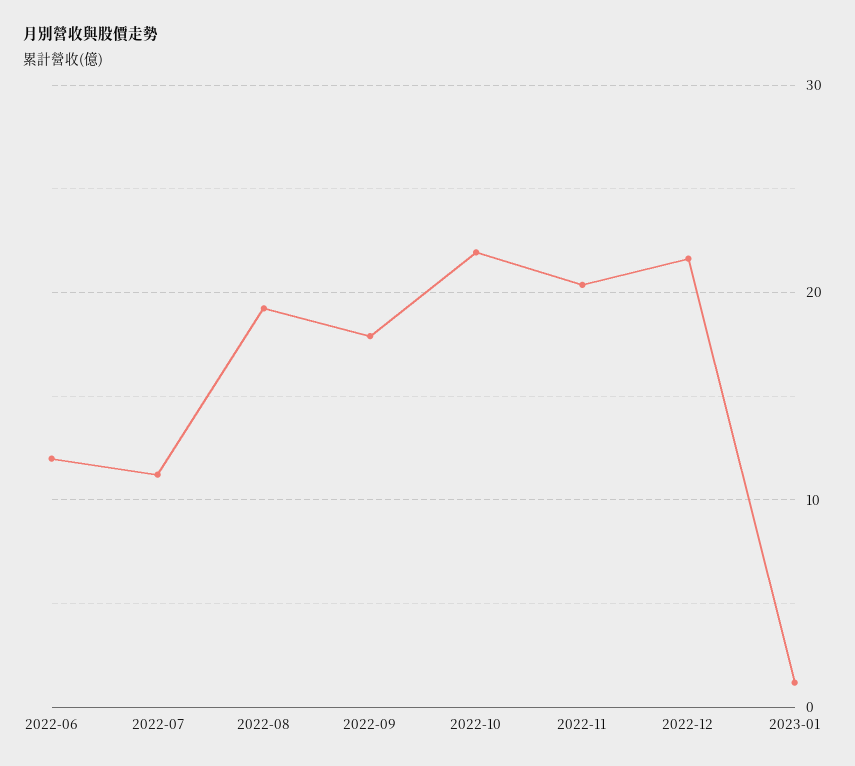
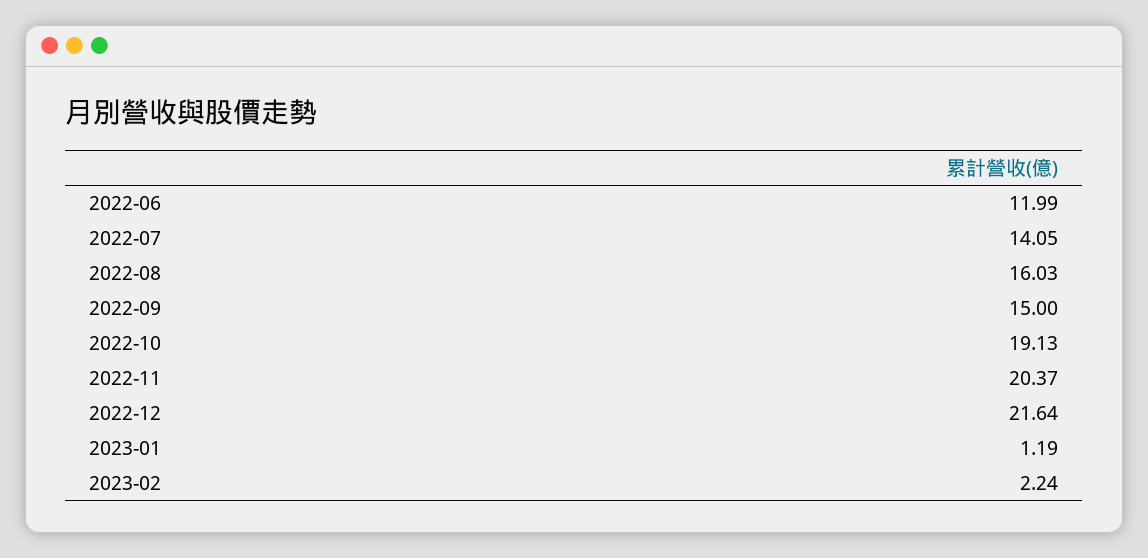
2022-07: 11 -> 14.05
2022-08: 19 -> 16.03
2022-09: 18 -> 15
2022-10: 22 -> 19.13
2023-02: none -> 2.24

